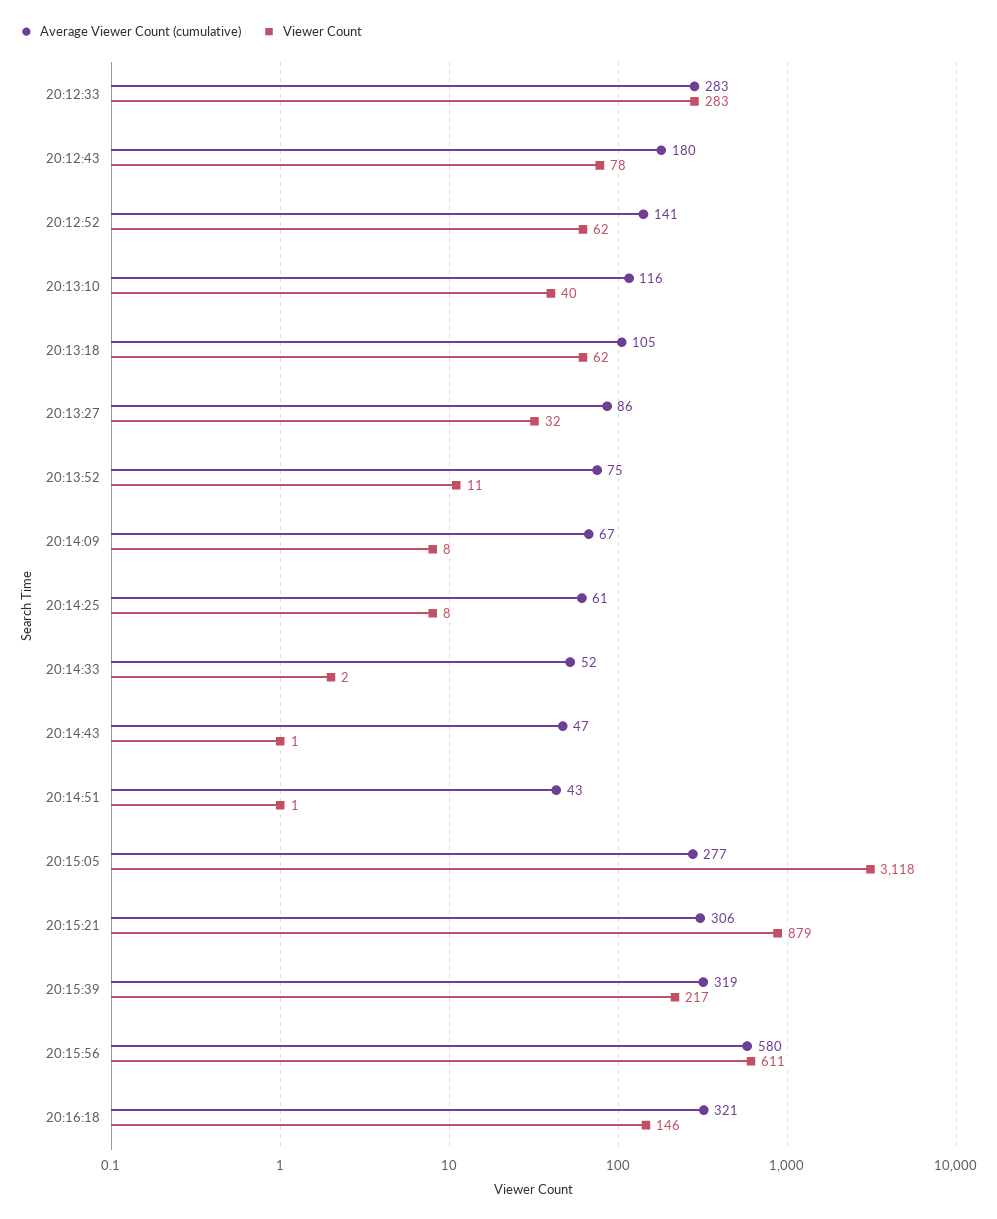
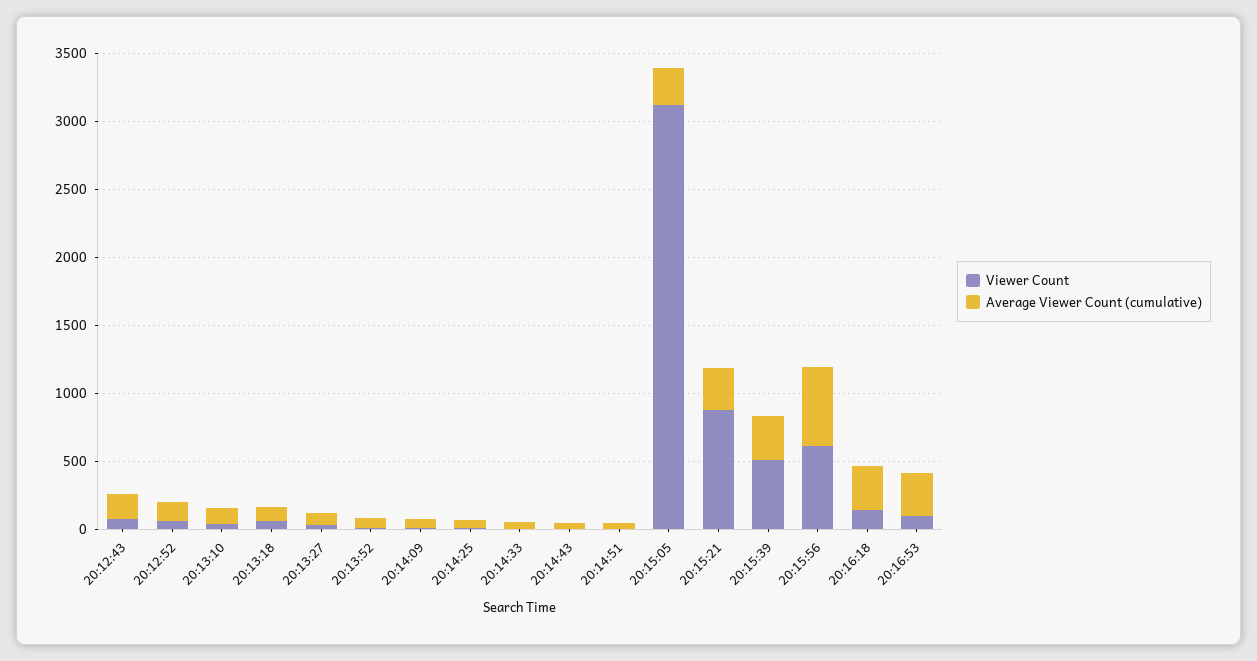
Average Viewer Count (cumulative), 20:12:33: 283 -> none
Viewer Count, 20:12:33: 283 -> none
Viewer Count, 20:15:39: 217 -> 500
Viewer Count, 20:16:53: none -> 100
Average Viewer Count (cumulative), 20:16:53: none -> 300

